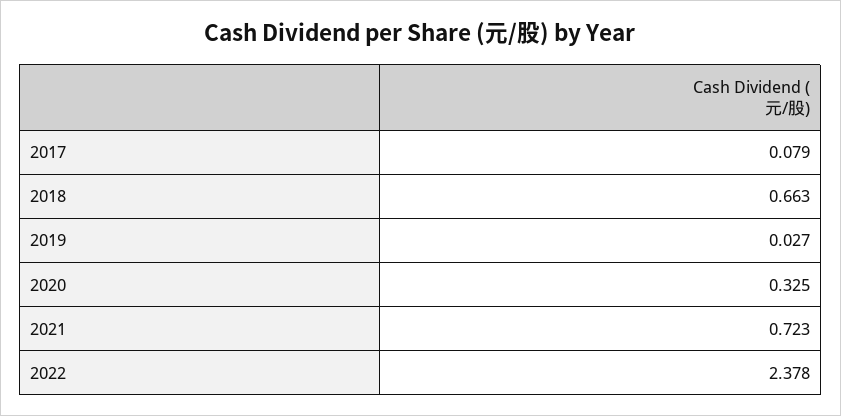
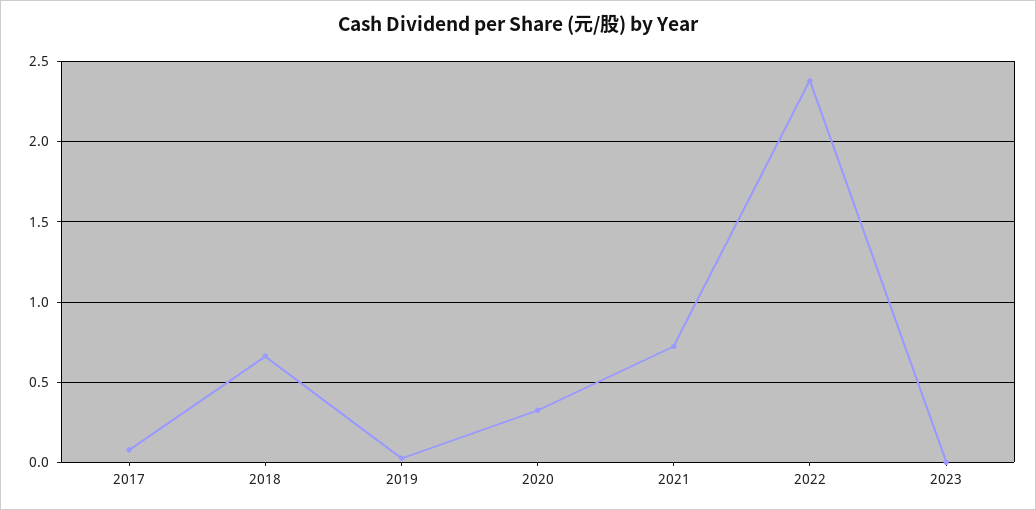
2023: none -> 0

